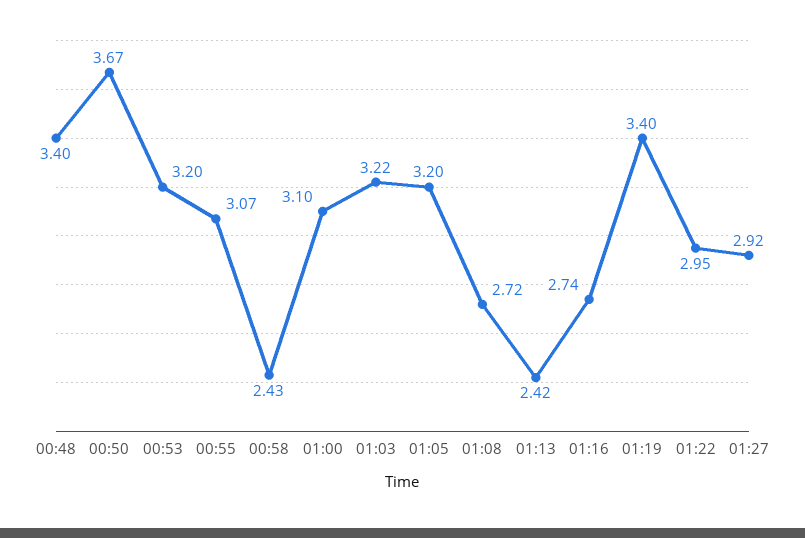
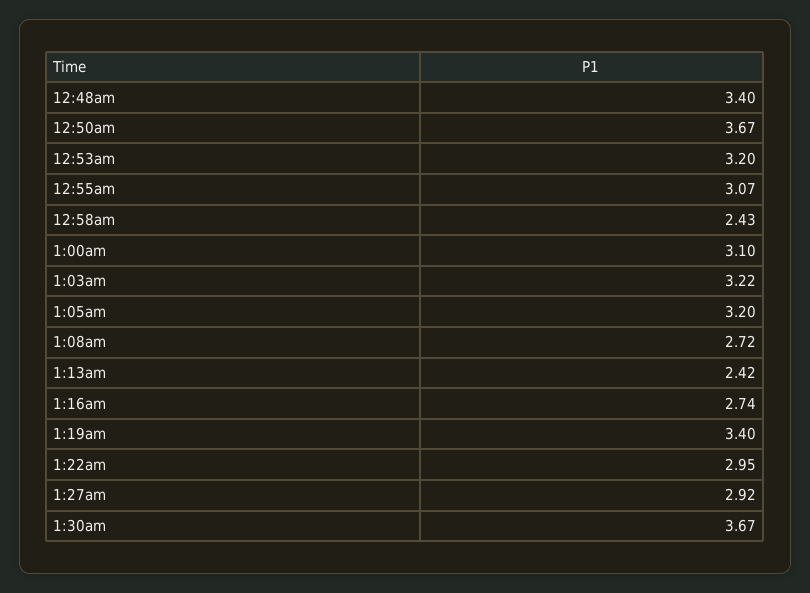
1:30am: none -> 3.67

